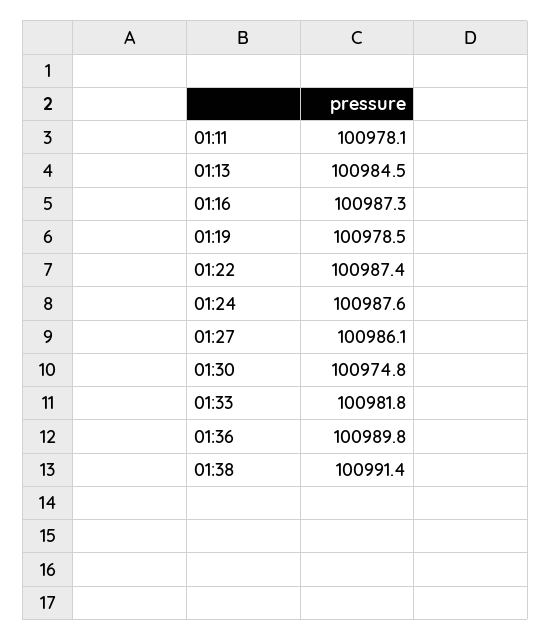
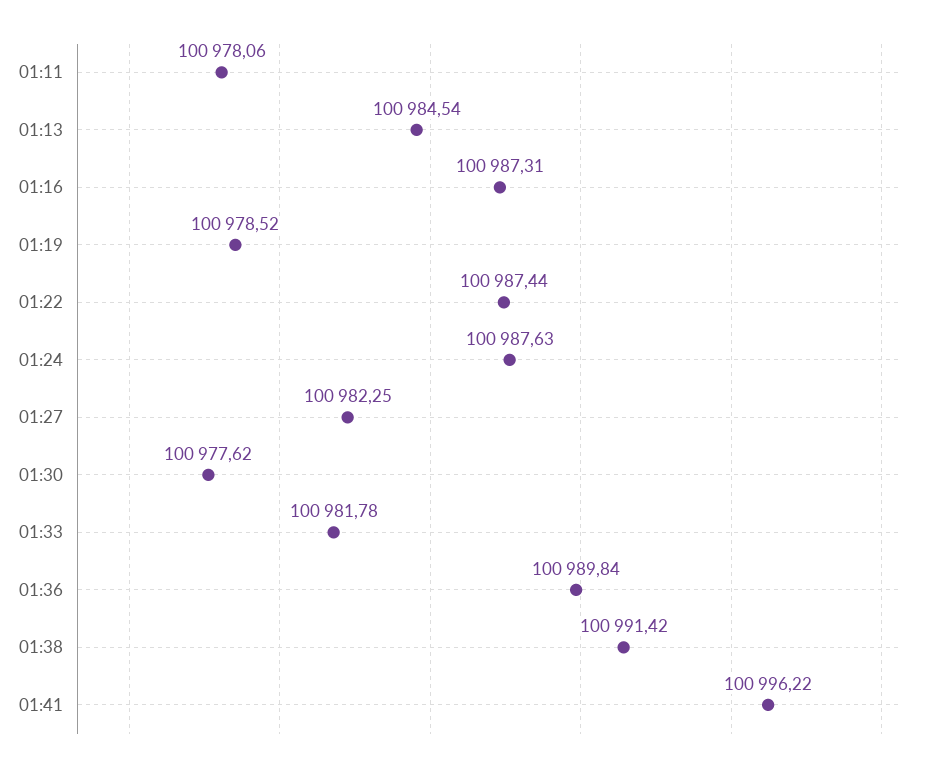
01:27: 100986.1 -> 100982.25
01:30: 100974.8 -> 100977.62
01:41: none -> 100996.22

